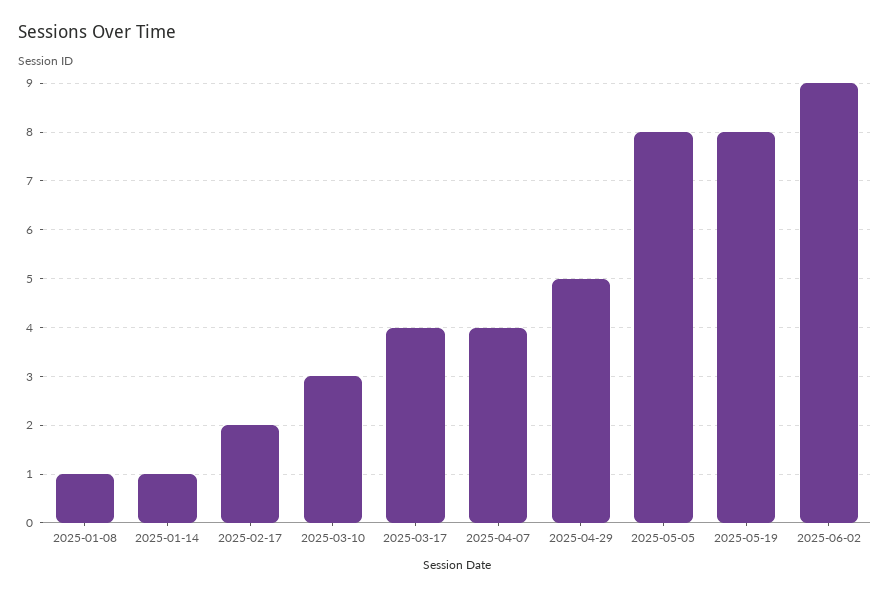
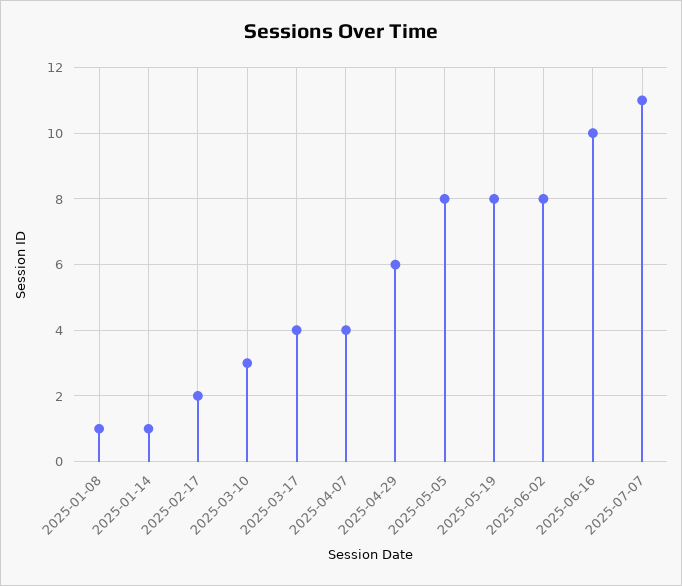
2025-04-29: 5 -> 6
2025-06-02: 9 -> 8
2025-06-16: none -> 10
2025-07-07: none -> 11

